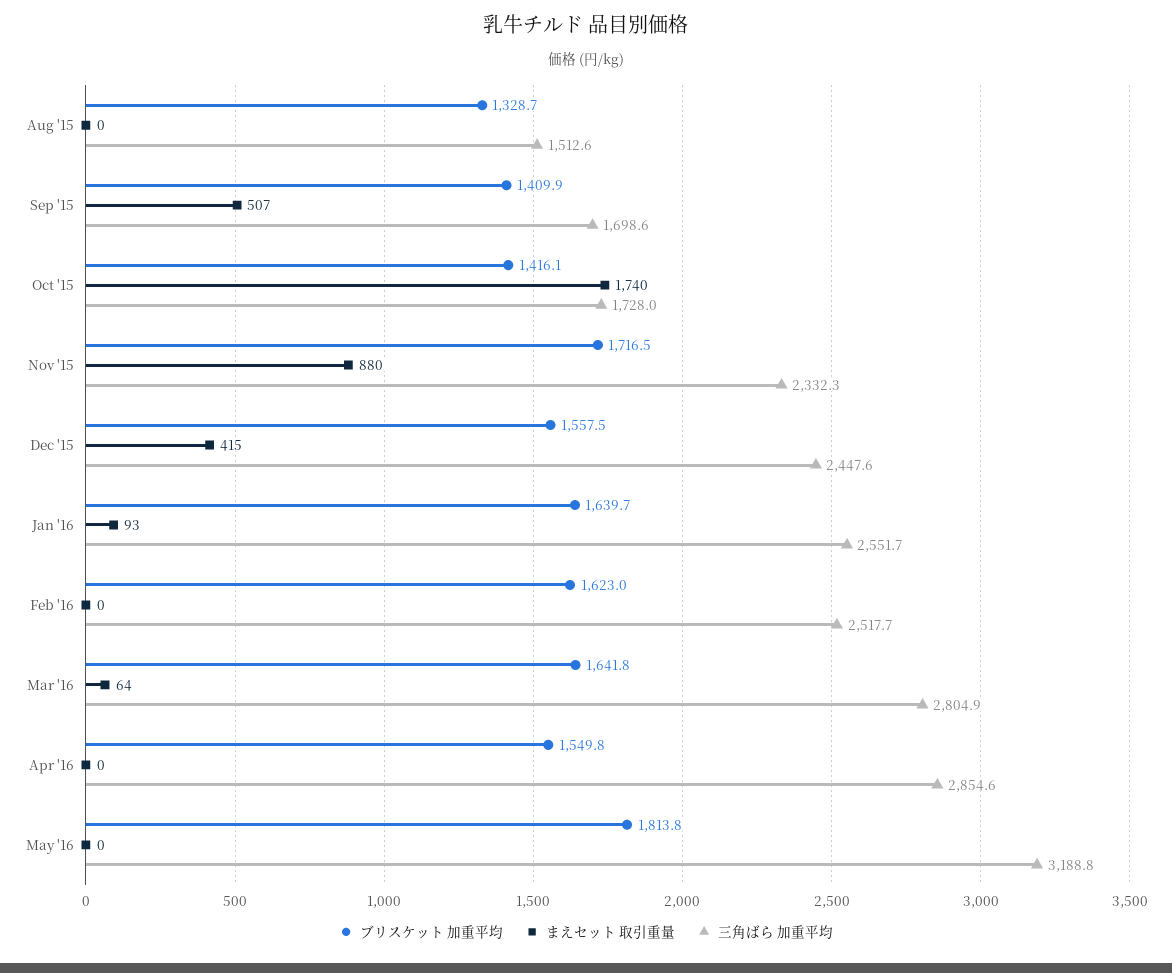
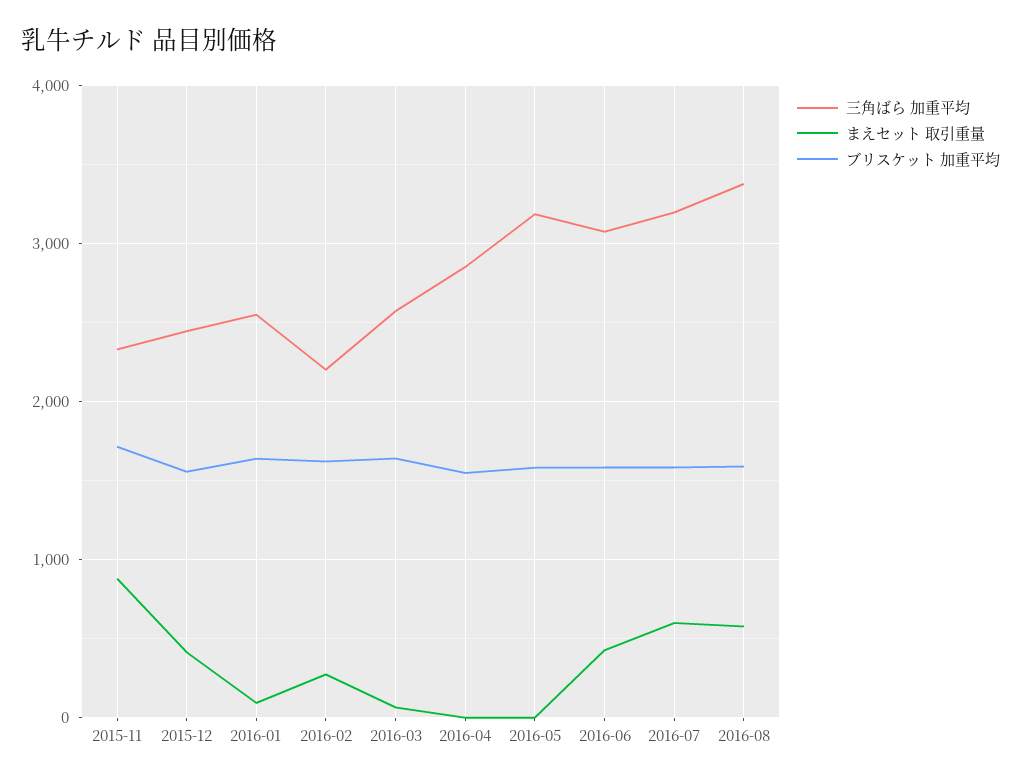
ブリスケット 加重平均, Aug '15: 1328.7 -> none
まえセット 取引重量, Aug '15: 0 -> none
三角ばら 加重平均, Aug '15: 1512.6 -> none
ブリスケット 加重平均, Sep '15: 1409.9 -> none
まえセット 取引重量, Sep '15: 507 -> none
三角ばら 加重平均, Sep '15: 1698.6 -> none
ブリスケット 加重平均, Oct '15: 1416.1 -> none
まえセット 取引重量, Oct '15: 1740 -> none
三角ばら 加重平均, Oct '15: 1728 -> none
まえセット 取引重量, Feb '16: 0 -> 300
三角ばら 加重平均, Feb '16: 2517.7 -> 2200
三角ばら 加重平均, Mar '16: 2804.9 -> 2600
ブリスケット 加重平均, May '16: 1813.8 -> 1600
三角ばら 加重平均, 2016-06: none -> 3100
まえセット 取引重量, 2016-06: none -> 400
ブリスケット 加重平均, 2016-06: none -> 1600
三角ばら 加重平均, 2016-07: none -> 3200
まえセット 取引重量, 2016-07: none -> 600
ブリスケット 加重平均, 2016-07: none -> 1600
三角ばら 加重平均, 2016-08: none -> 3400
まえセット 取引重量, 2016-08: none -> 600
ブリスケット 加重平均, 2016-08: none -> 1600

